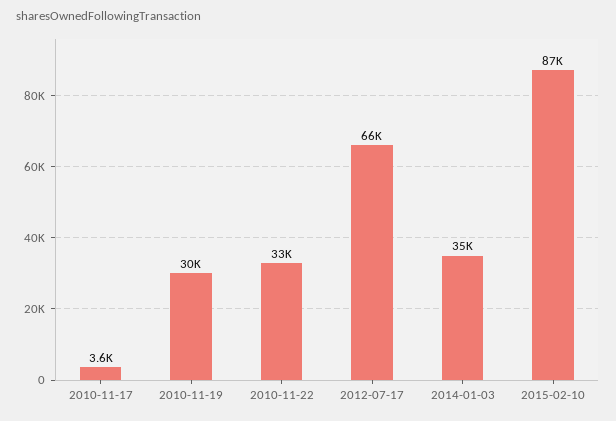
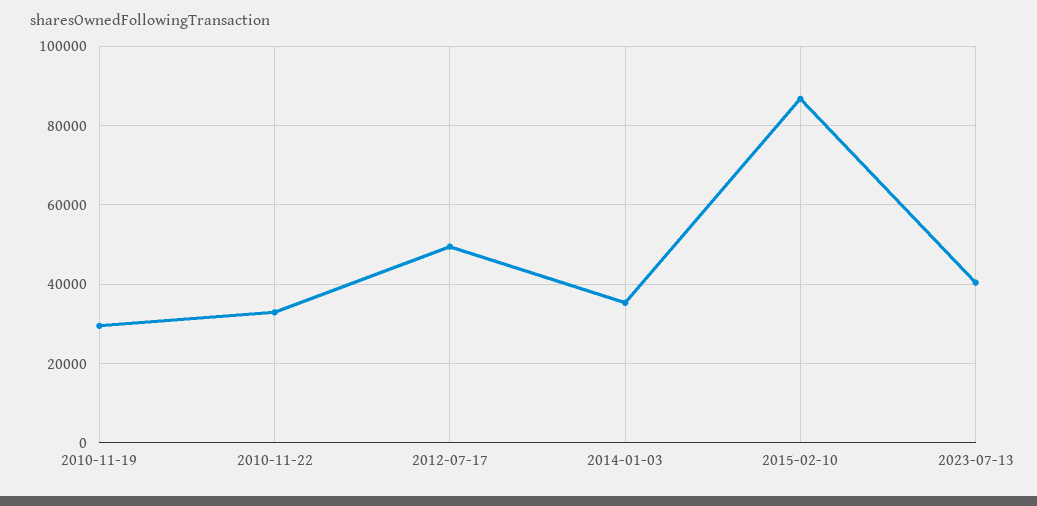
2010-11-17: 3600 -> none
2012-07-17: 66000 -> 50000
2023-07-13: none -> 40000

